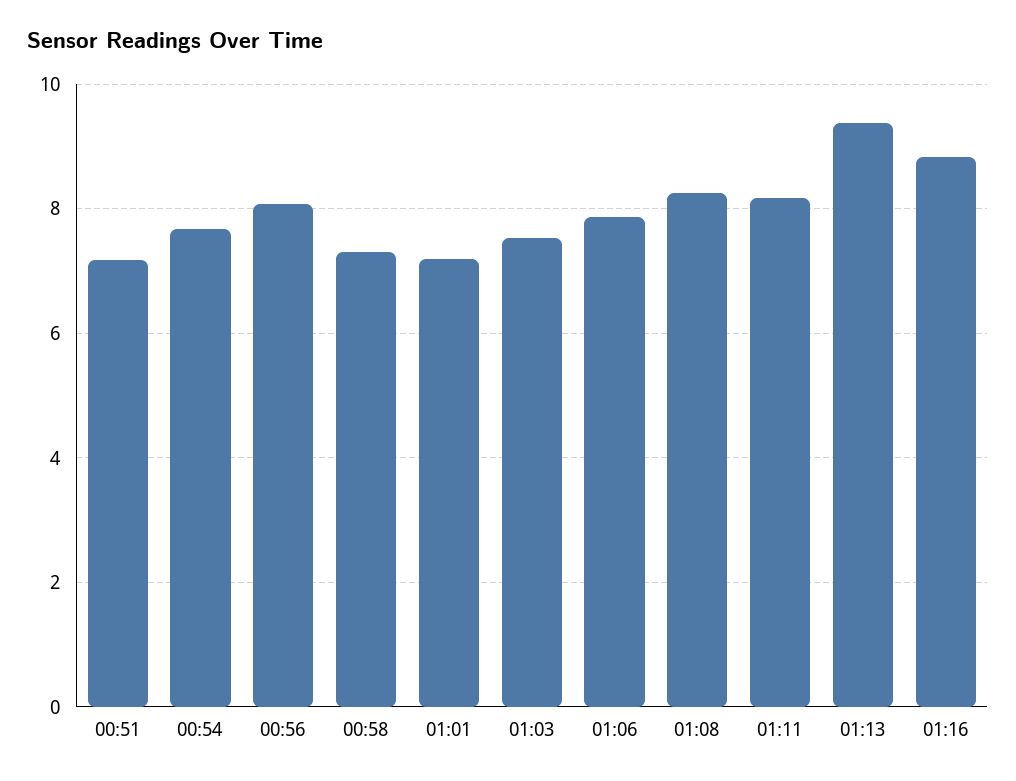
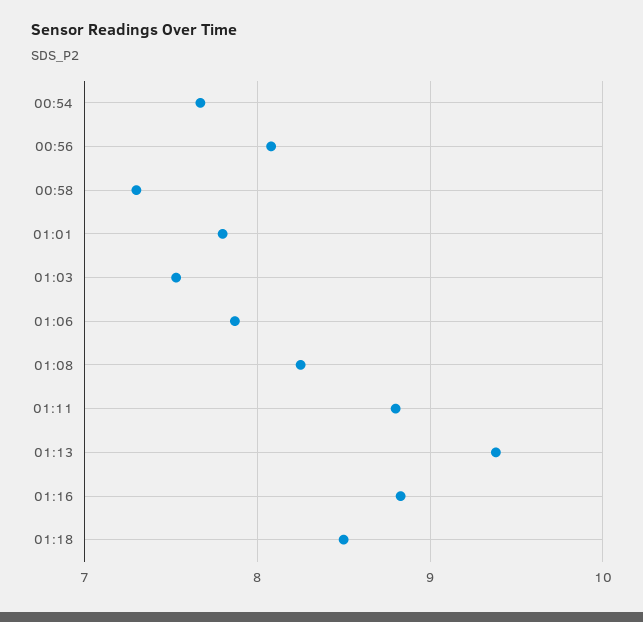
00:51: 7.2 -> none
01:01: 7.2 -> 7.8
01:11: 8.2 -> 8.8
01:18: none -> 8.5

